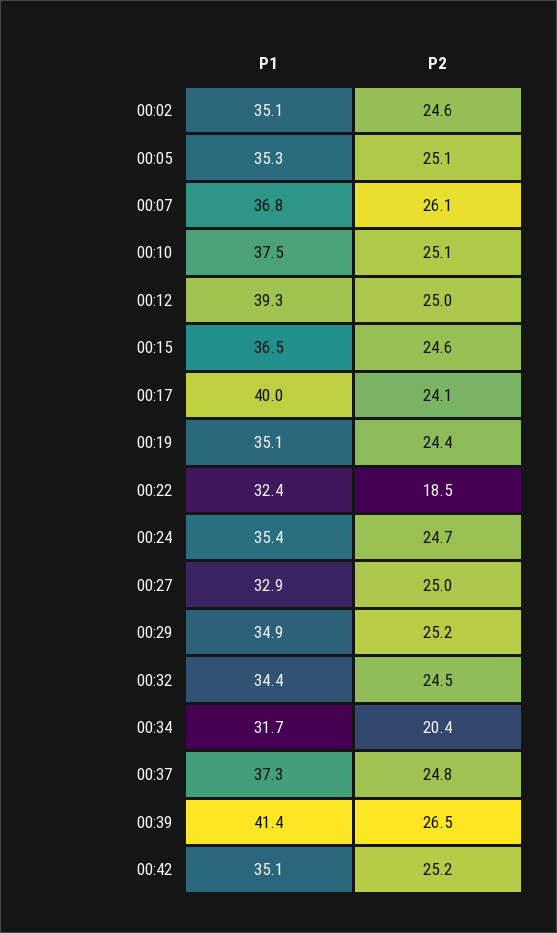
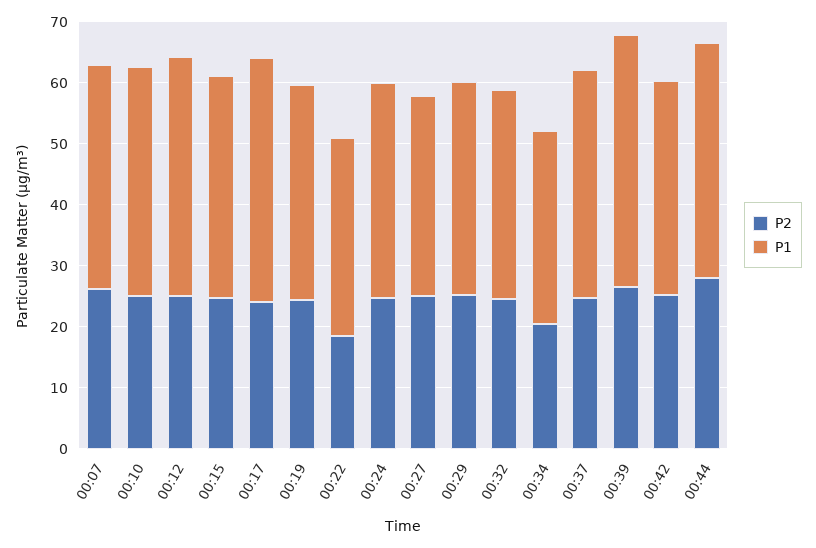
P1, 00:02: 35.1 -> none
P2, 00:02: 24.6 -> none
P1, 00:05: 35.3 -> none
P2, 00:05: 25.1 -> none
P2, 00:44: none -> 28
P1, 00:44: none -> 38

